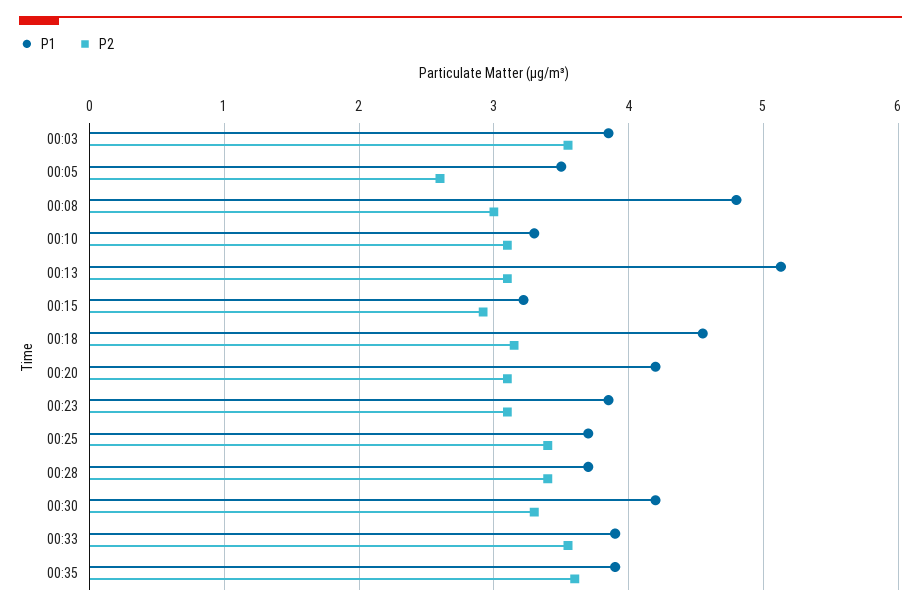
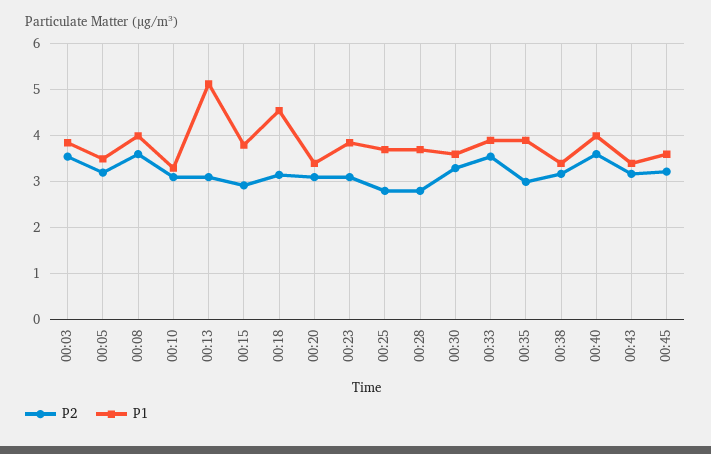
P2, 00:05: 2.6 -> 3.2
P1, 00:08: 4.8 -> 4
P2, 00:08: 3 -> 3.6
P1, 00:15: 3.2 -> 3.8
P1, 00:20: 4.2 -> 3.4
P2, 00:25: 3.4 -> 2.8
P2, 00:28: 3.4 -> 2.8
P1, 00:30: 4.2 -> 3.6
P2, 00:35: 3.6 -> 3
P2, 00:38: none -> 3.2
P1, 00:38: none -> 3.4
P2, 00:40: none -> 3.6
P1, 00:40: none -> 4
P2, 00:43: none -> 3.2
P1, 00:43: none -> 3.4
P2, 00:45: none -> 3.2
P1, 00:45: none -> 3.6

